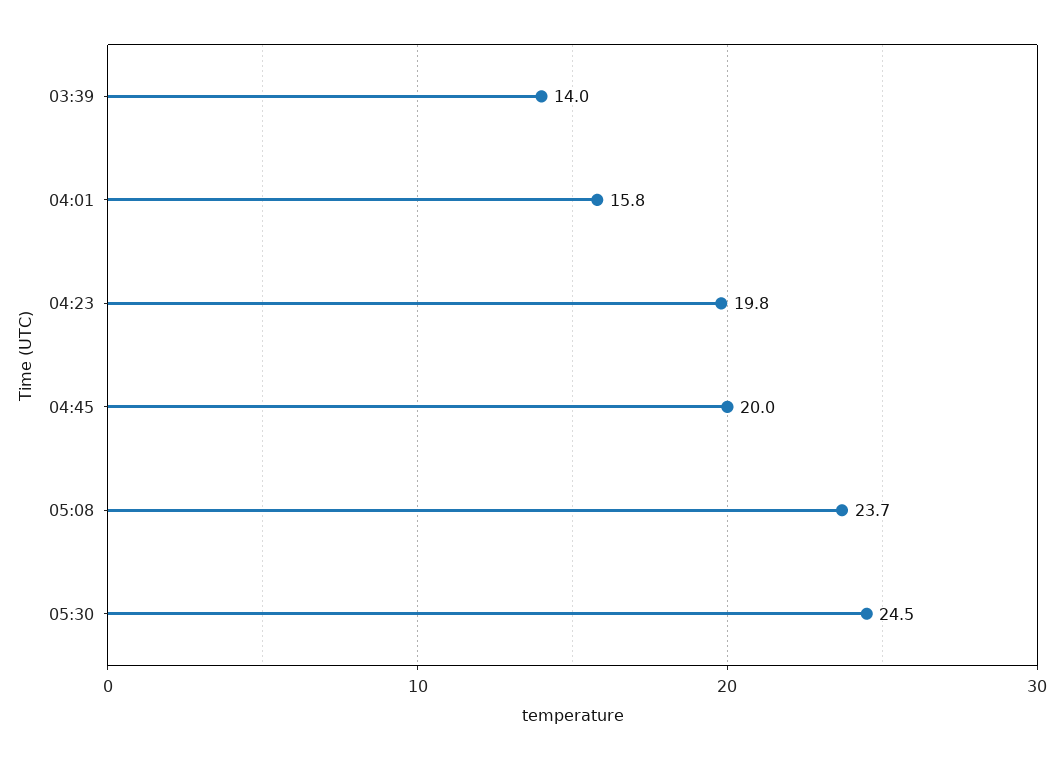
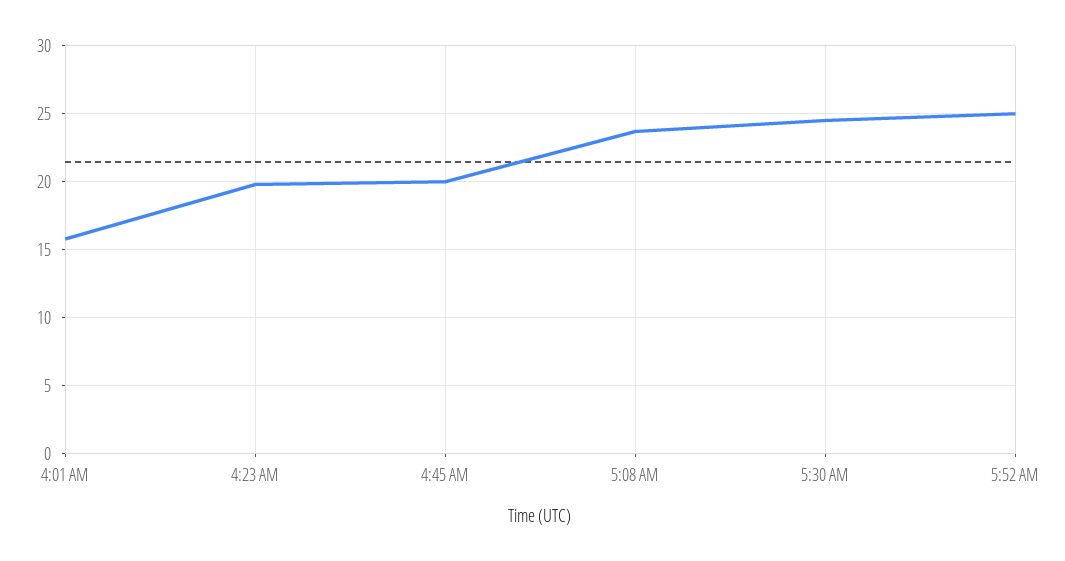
03:39: 14 -> none
5:52 AM: none -> 25

